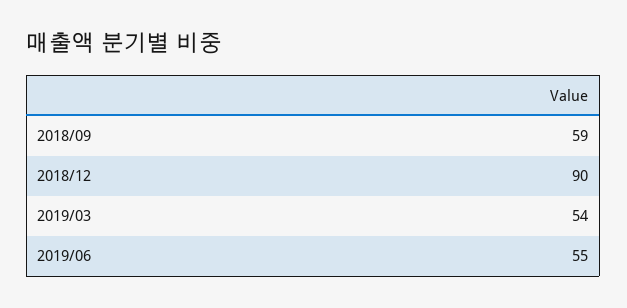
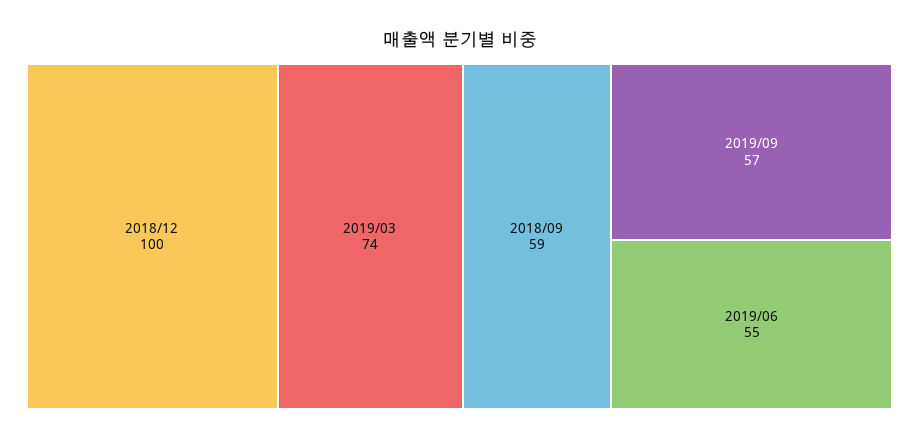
2018/12: 90 -> 100
2019/03: 54 -> 74
2019/09: none -> 57

